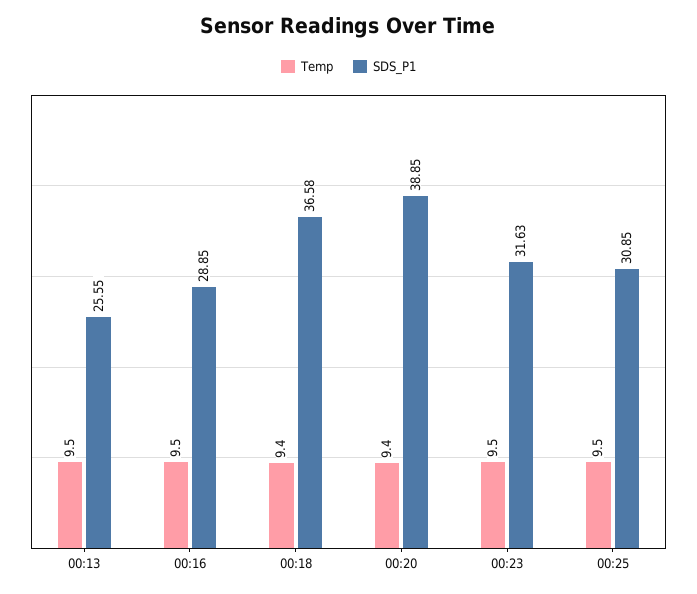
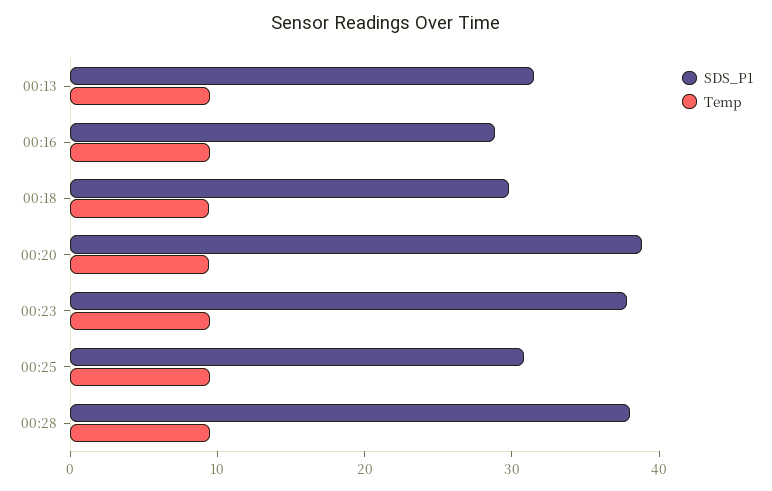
SDS_P1, 00:13: 25.55 -> 32
SDS_P1, 00:18: 36.58 -> 30
SDS_P1, 00:23: 31.63 -> 38
SDS_P1, 00:28: none -> 38
Temp, 00:28: none -> 10

